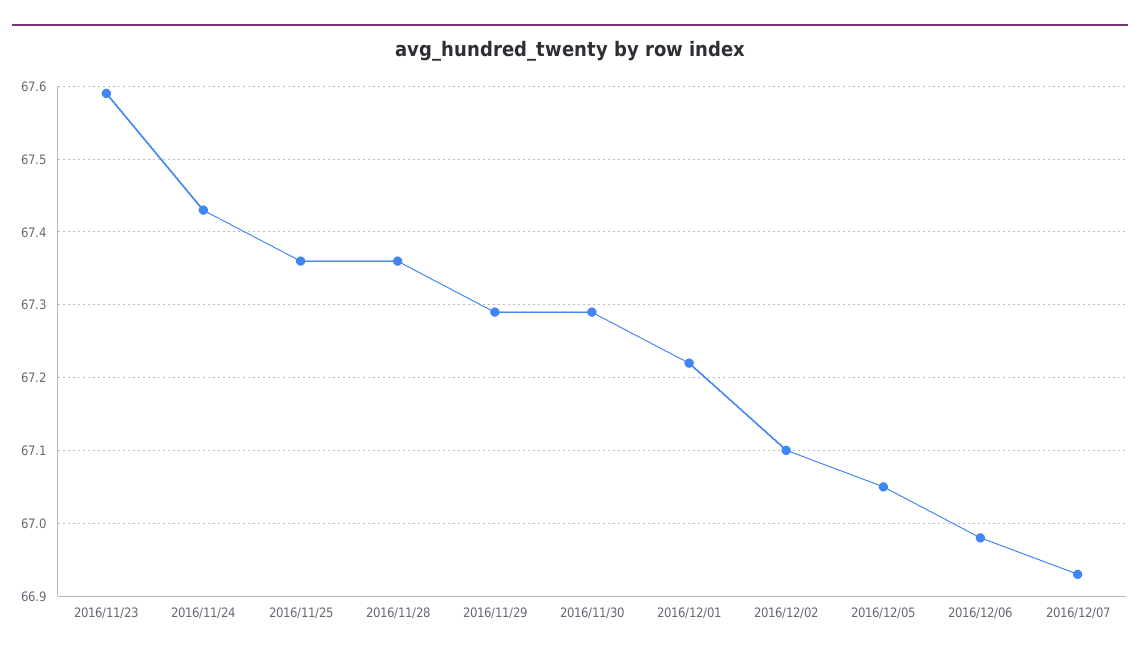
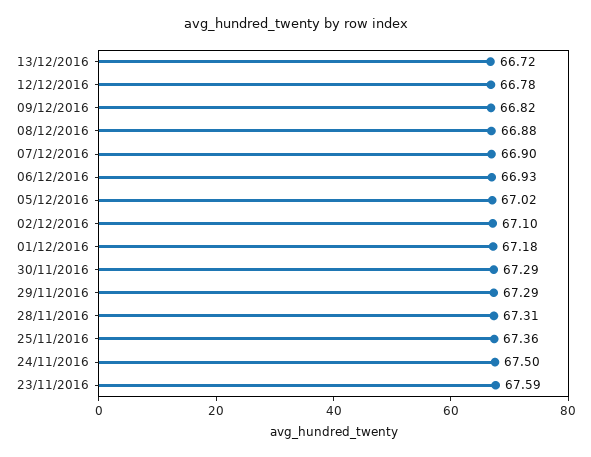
2016/11/24: 67.43 -> 67.5
2016/11/28: 67.36 -> 67.31
2016/12/01: 67.22 -> 67.18
2016/12/05: 67.05 -> 67.02
2016/12/06: 66.98 -> 66.93
2016/12/07: 66.93 -> 66.9
13/12/2016: none -> 66.72
12/12/2016: none -> 66.78
09/12/2016: none -> 66.82
08/12/2016: none -> 66.88

